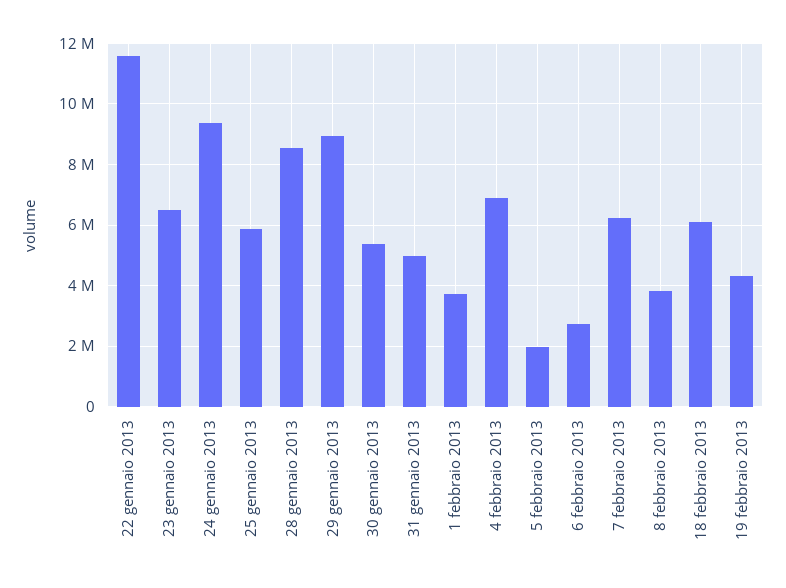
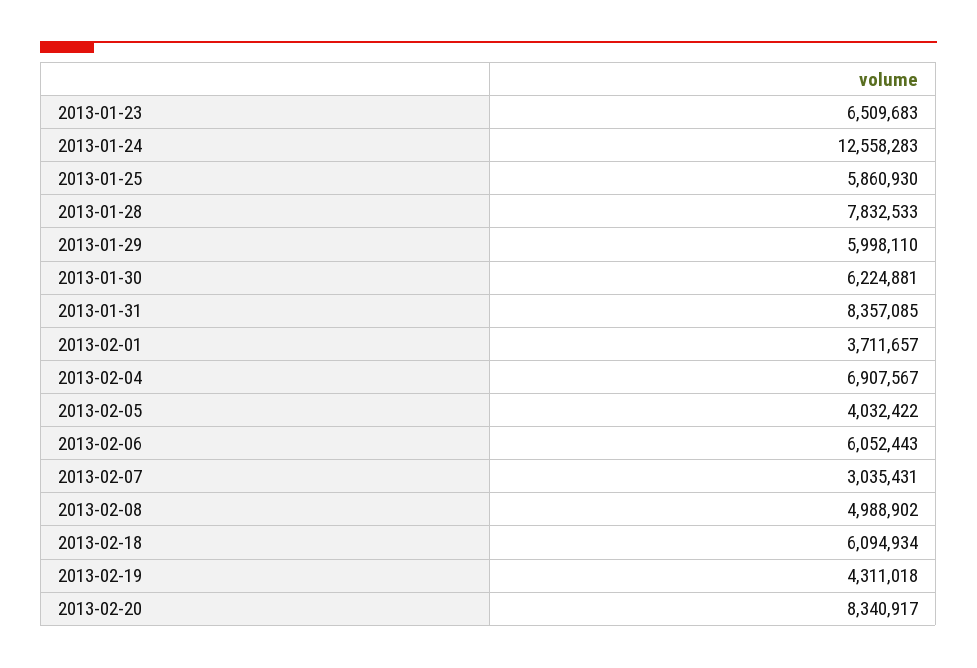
22 gennaio 2013: 11600000 -> none
24 gennaio 2013: 9400000 -> 12558283
28 gennaio 2013: 8600000 -> 7832533
29 gennaio 2013: 9000000 -> 5998110
30 gennaio 2013: 5400000 -> 6224881
31 gennaio 2013: 5000000 -> 8357085
5 febbraio 2013: 2000000 -> 4032422
6 febbraio 2013: 2800000 -> 6052443
7 febbraio 2013: 6200000 -> 3035431
8 febbraio 2013: 3800000 -> 4988902
2013-02-20: none -> 8340917

